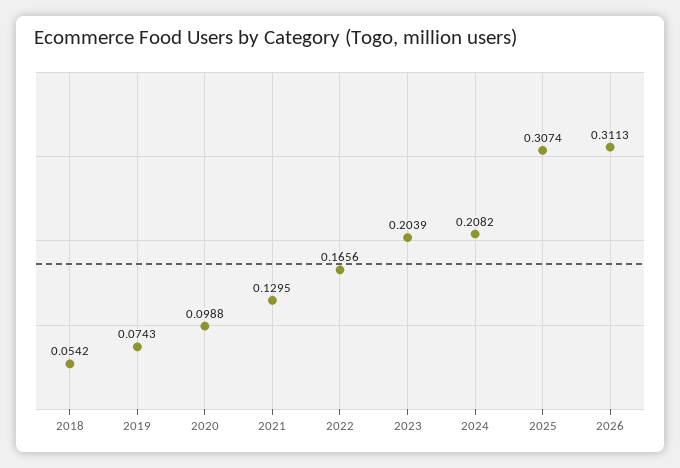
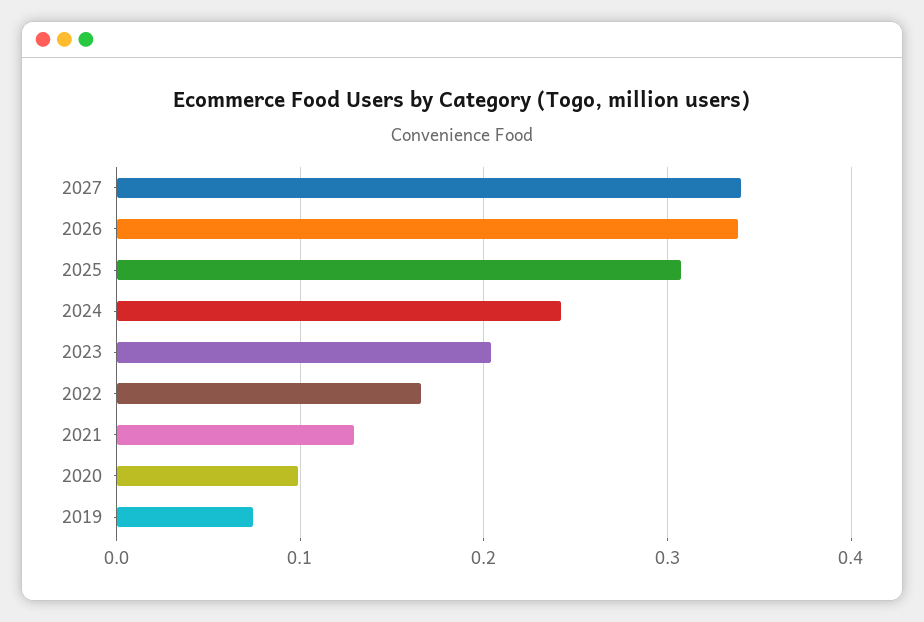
2018: 0.0542 -> none
2024: 0.2082 -> 0.24
2026: 0.3113 -> 0.34
2027: none -> 0.34

